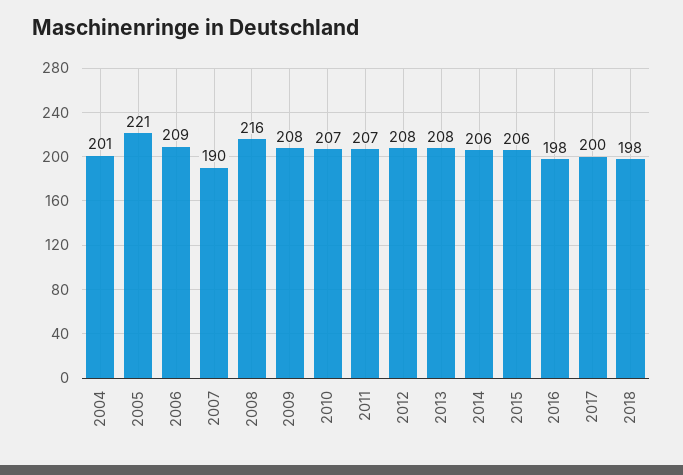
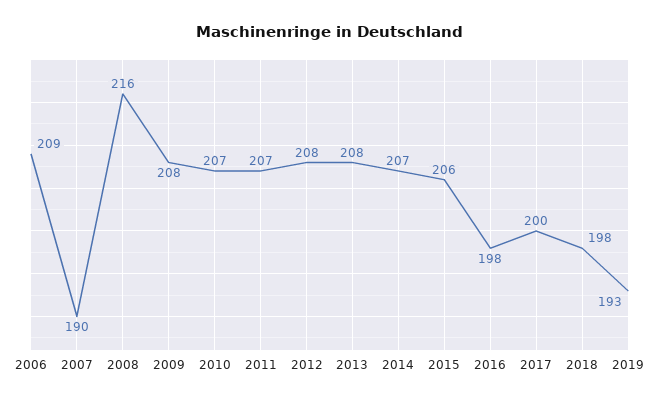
2004: 201 -> none
2005: 221 -> none
2014: 206 -> 207
2019: none -> 193

